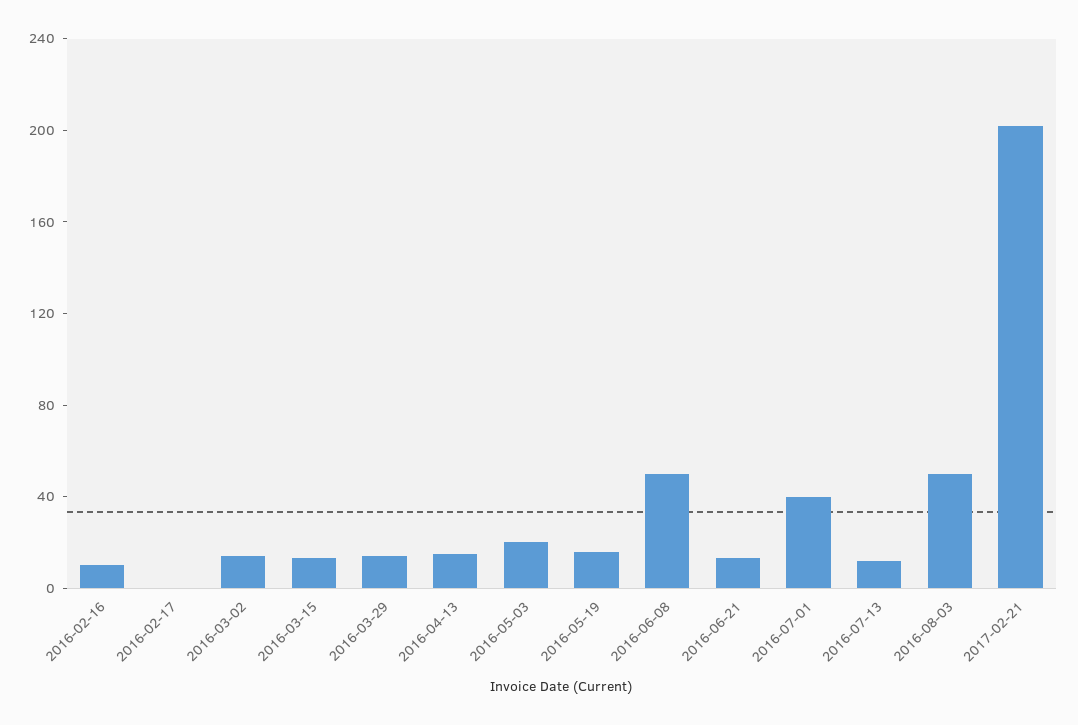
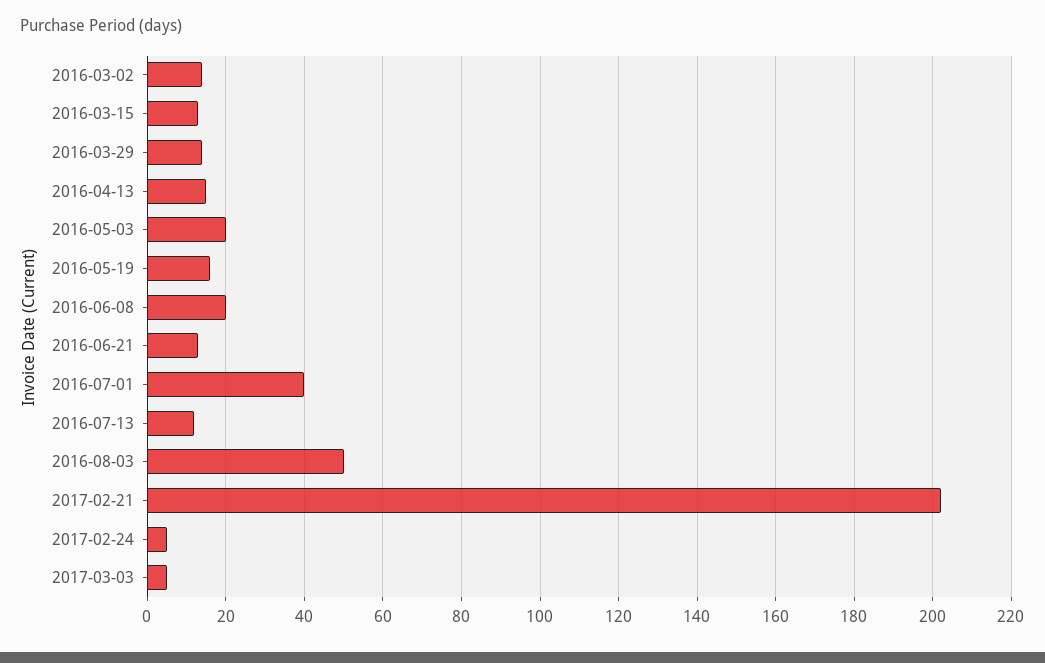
2016-02-16: 10 -> none
2016-02-17: 0 -> none
2016-06-08: 50 -> 20
2017-02-24: none -> 5
2017-03-03: none -> 5

